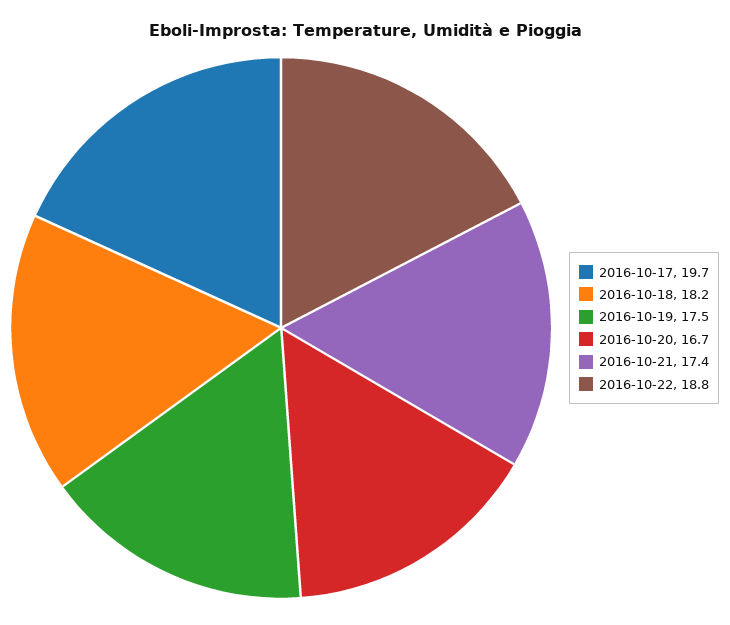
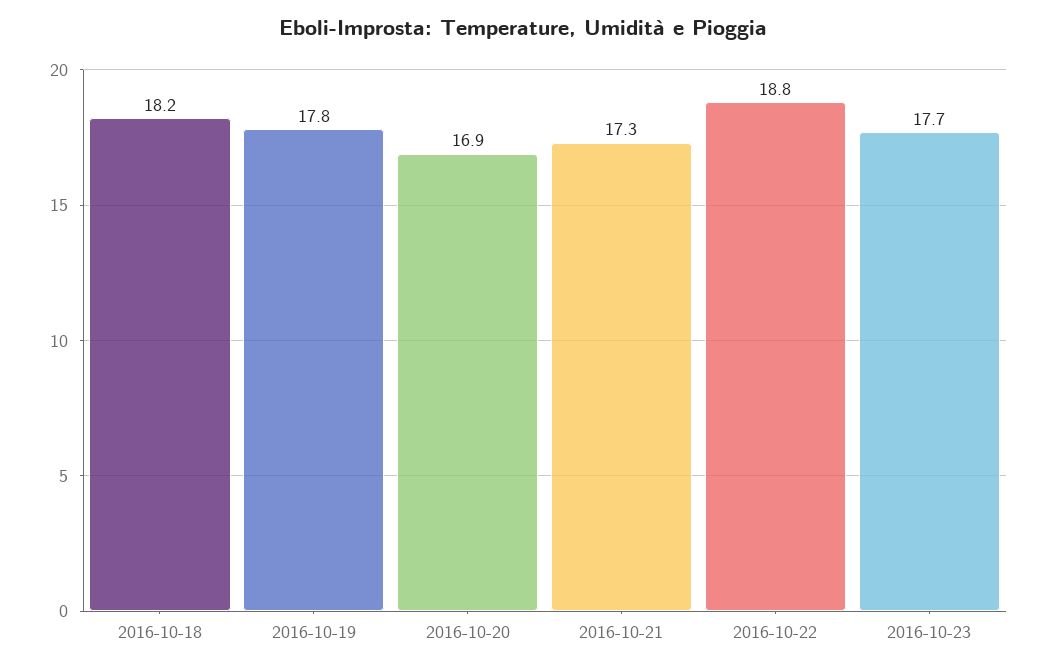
2016-10-17: 19.7 -> none
2016-10-19: 17.5 -> 17.8
2016-10-20: 16.7 -> 16.9
2016-10-21: 17.4 -> 17.3
2016-10-23: none -> 17.7

